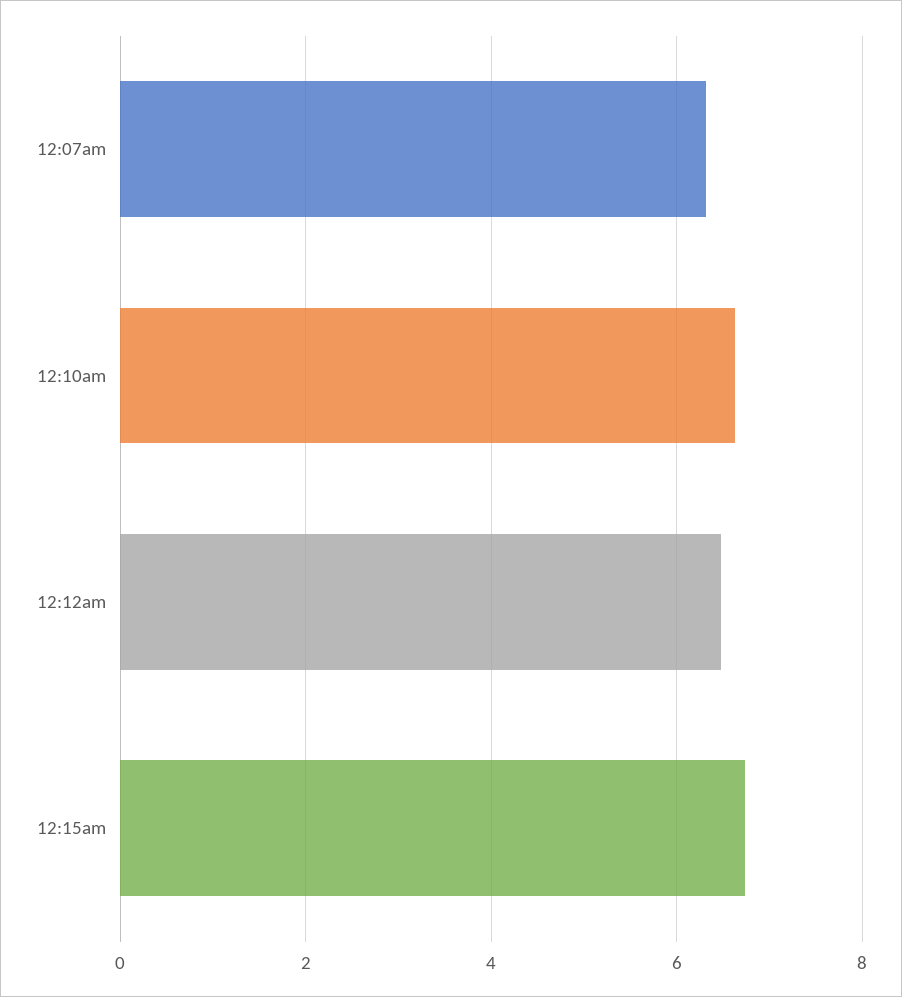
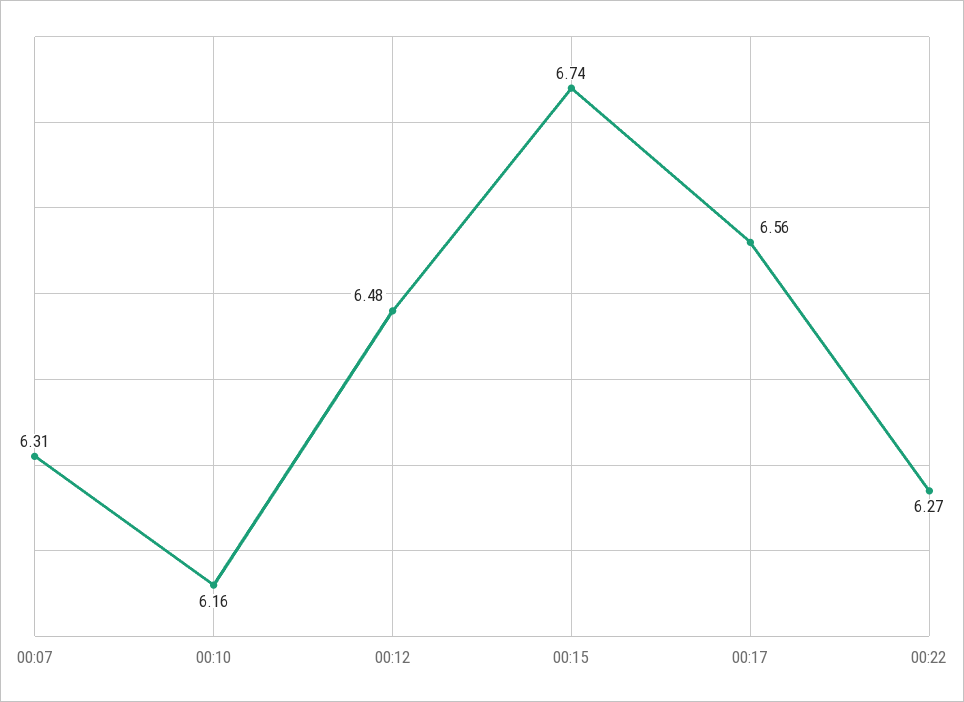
12:10am: 6.6 -> 6.16
00:17: none -> 6.56
00:22: none -> 6.27

